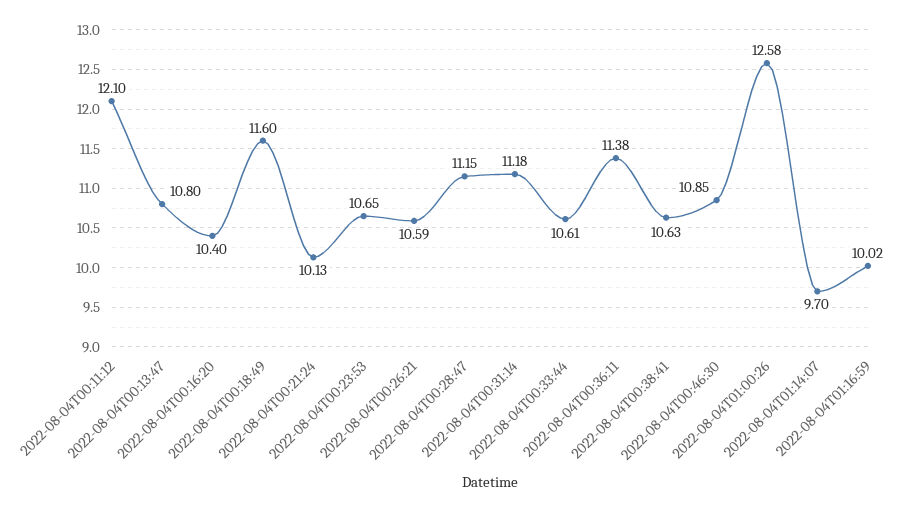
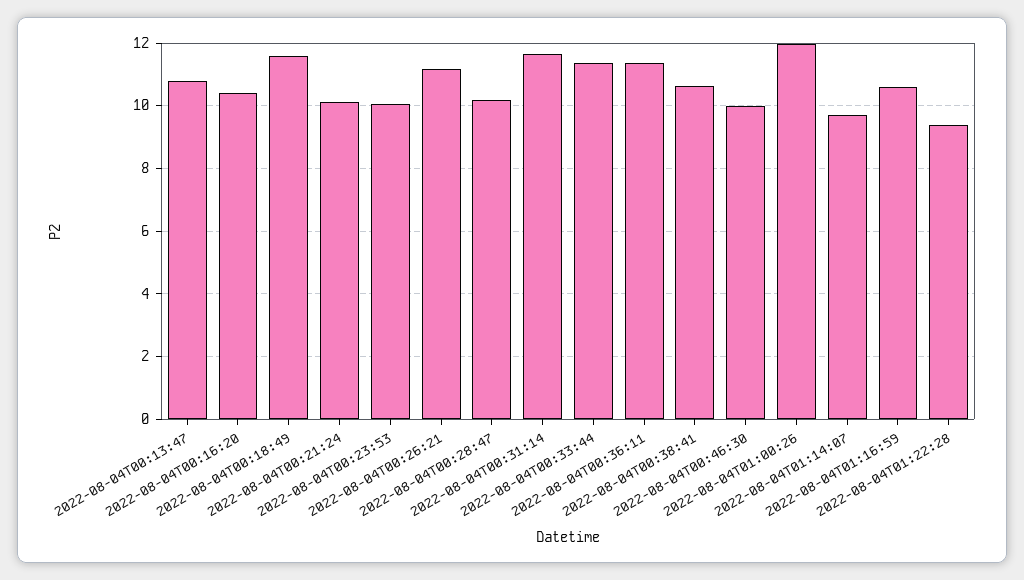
2022-08-04T00:11:12: 12.1 -> none
2022-08-04T00:23:53: 10.65 -> 10
2022-08-04T00:26:21: 10.59 -> 11.2
2022-08-04T00:28:47: 11.15 -> 10.2
2022-08-04T00:31:14: 11.18 -> 11.6
2022-08-04T00:33:44: 10.61 -> 11.4
2022-08-04T00:46:30: 10.85 -> 10
2022-08-04T01:00:26: 12.58 -> 12
2022-08-04T01:16:59: 10.02 -> 10.6
2022-08-04T01:22:28: none -> 9.4

